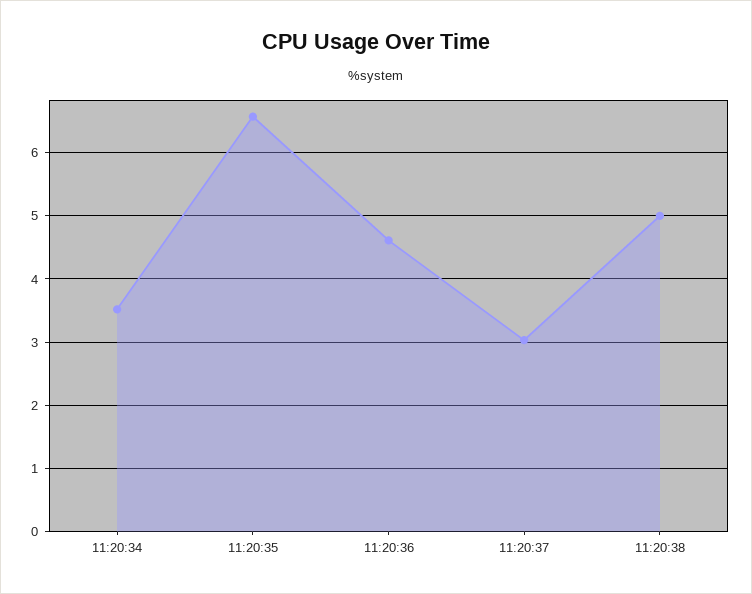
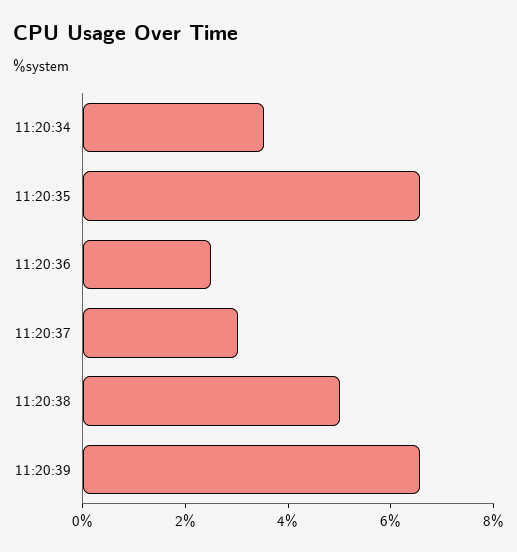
11:20:36: 4.6 -> 2.5
11:20:39: none -> 6.5

